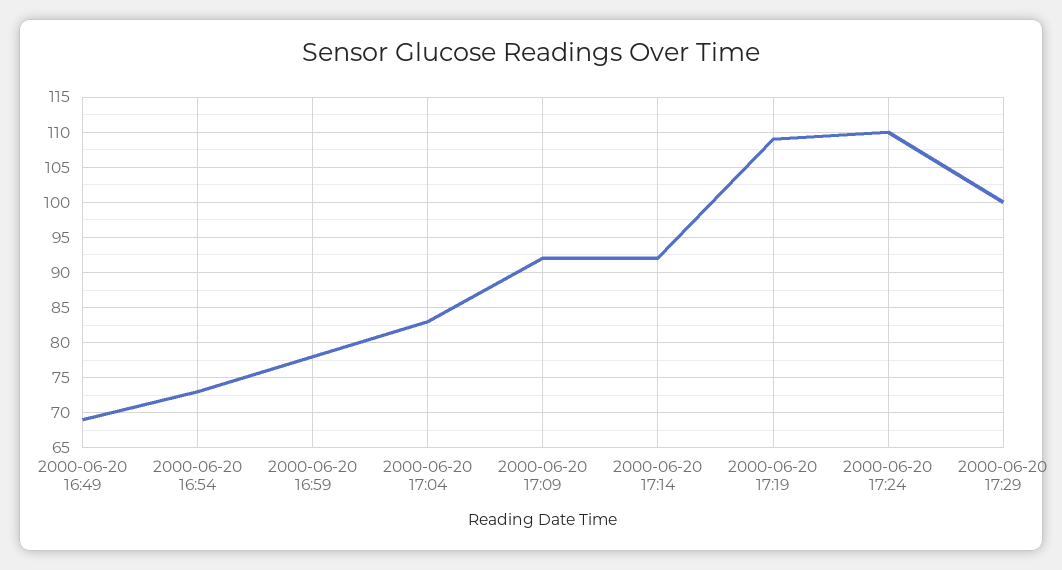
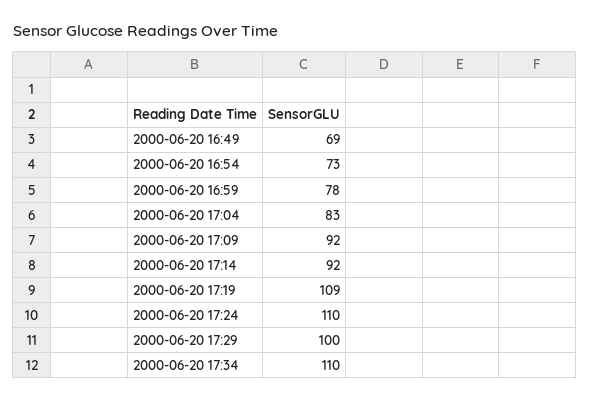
2000-06-20 17:34: none -> 110

